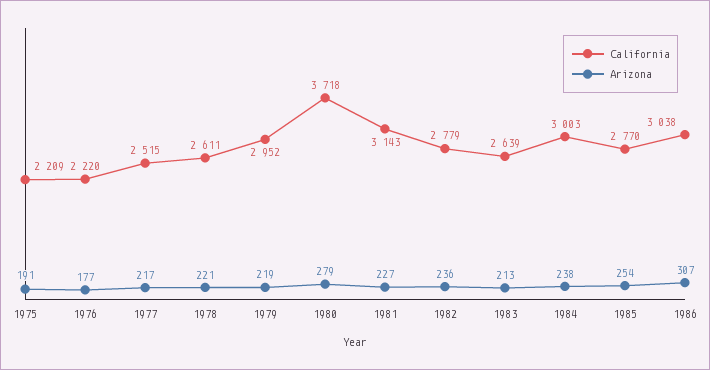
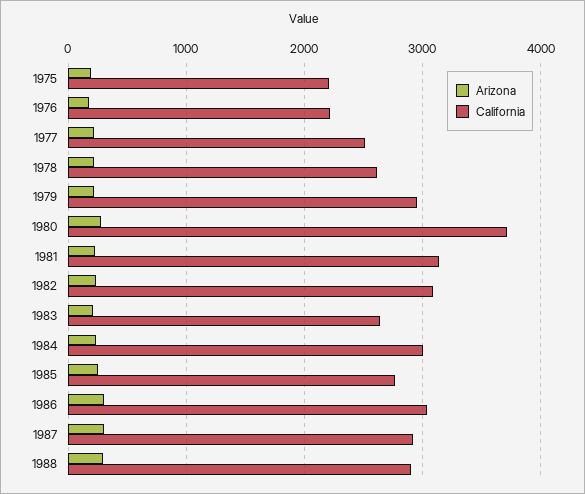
California, 1982: 2779 -> 3100
Arizona, 1987: none -> 300
California, 1987: none -> 2900
Arizona, 1988: none -> 300
California, 1988: none -> 2900

